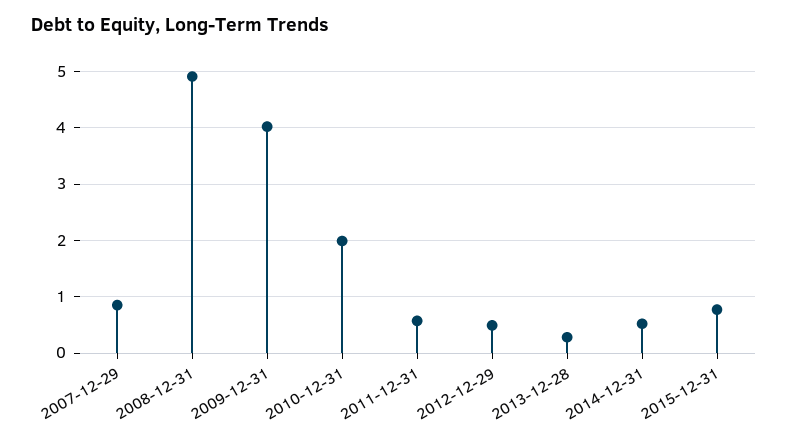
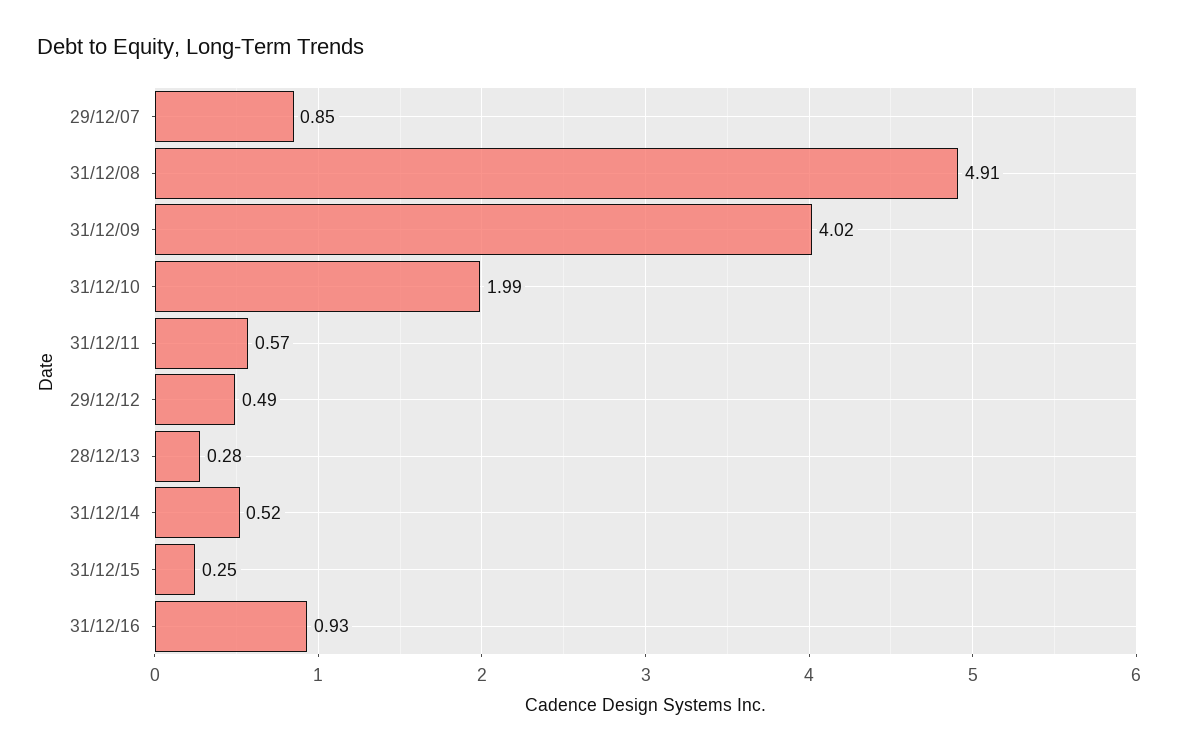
2015-12-31: 0.8 -> 0.25
31/12/16: none -> 0.93

